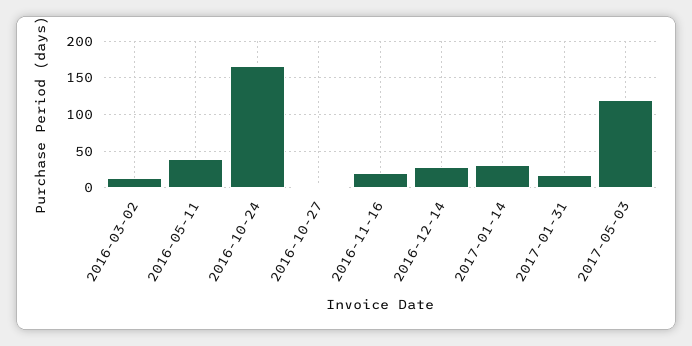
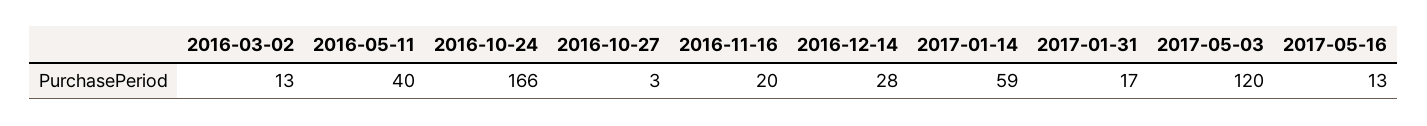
2017-01-14: 30 -> 59
2017-05-16: none -> 13

